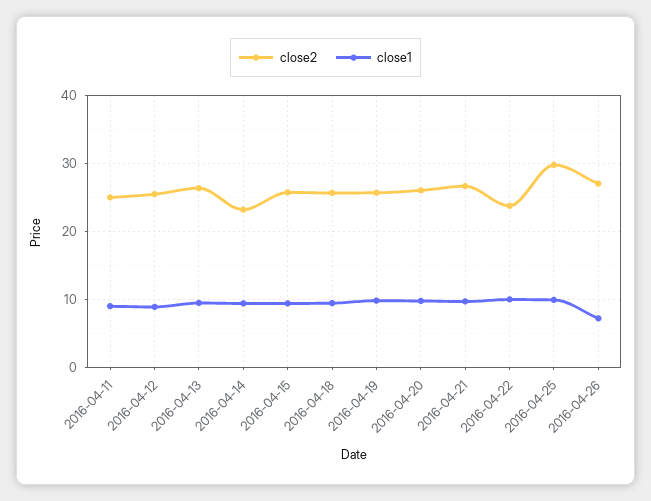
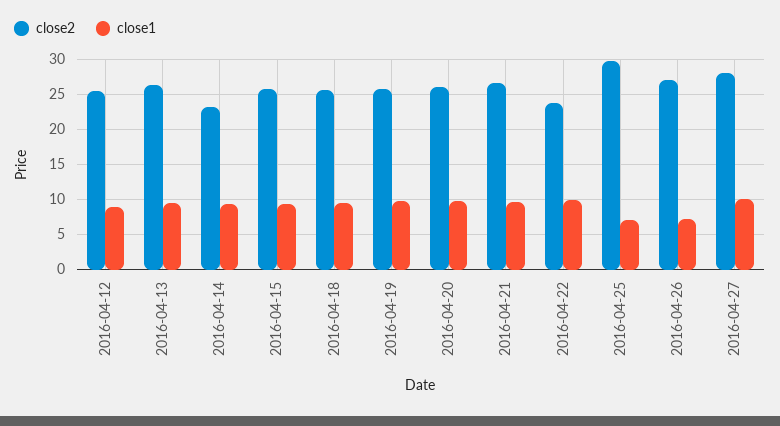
close2, 2016-04-11: 25 -> none
close1, 2016-04-11: 9 -> none
close1, 2016-04-25: 10 -> 7
close2, 2016-04-27: none -> 28
close1, 2016-04-27: none -> 10

